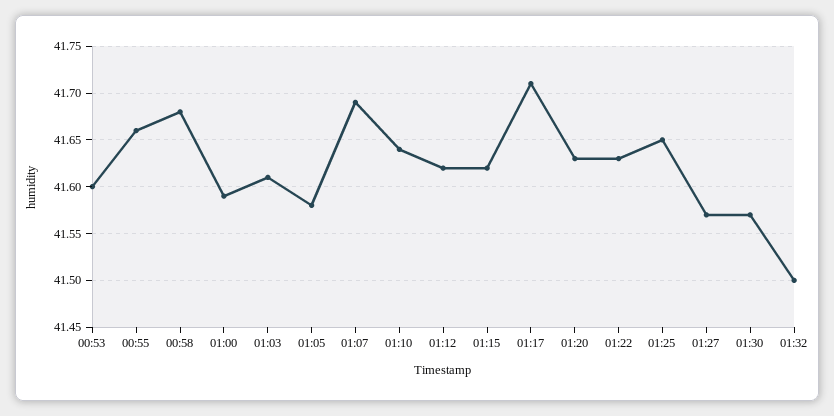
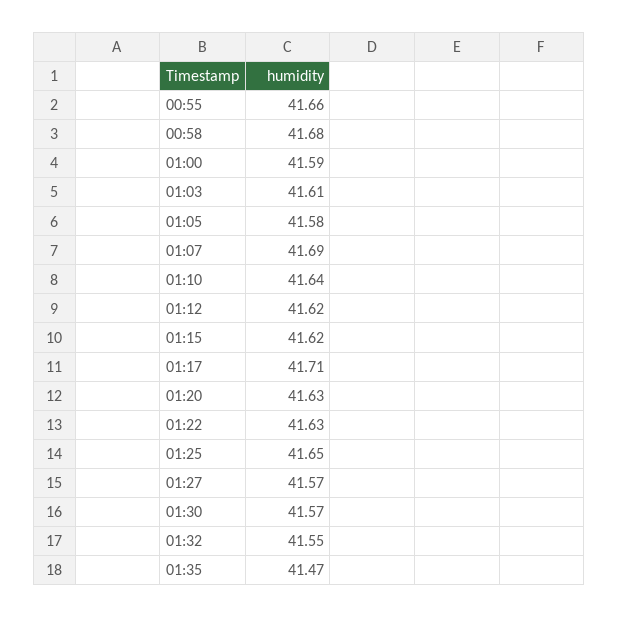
00:53: 41.6 -> none
01:32: 41.5 -> 41.55
01:35: none -> 41.47

